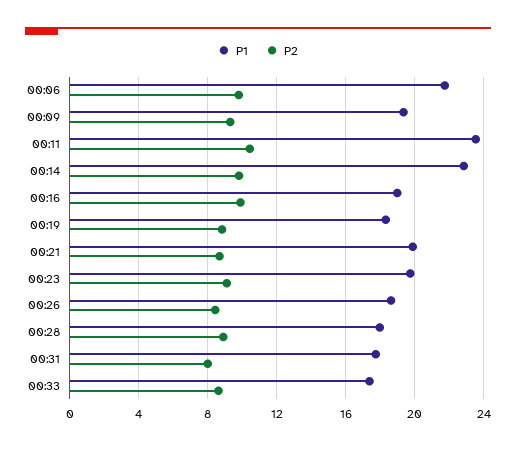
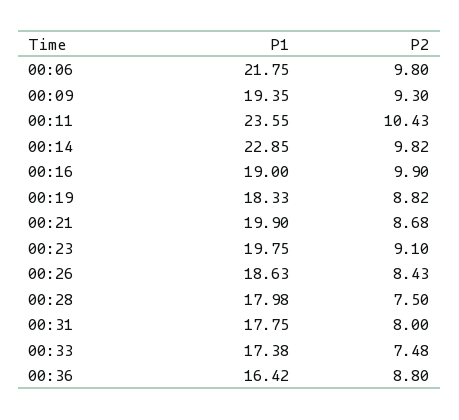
P2, 00:28: 9 -> 7.5
P2, 00:33: 8.5 -> 7.48
P1, 00:36: none -> 16.42
P2, 00:36: none -> 8.8

